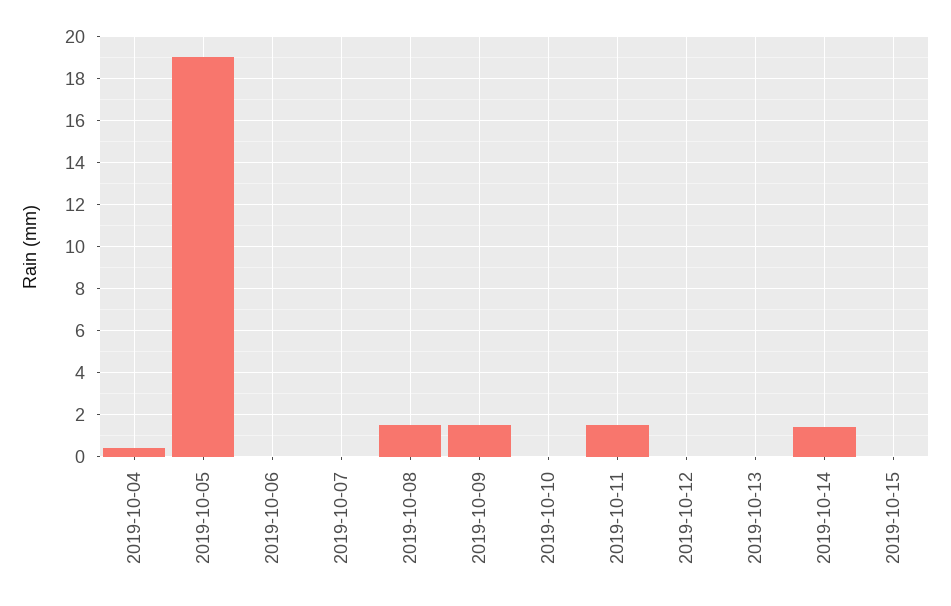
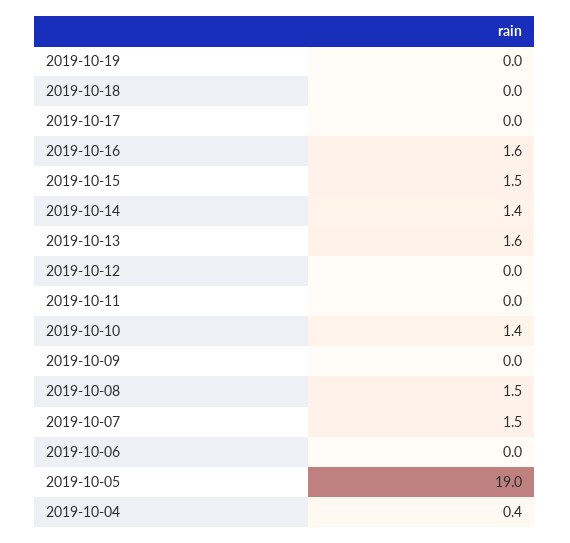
2019-10-07: 0 -> 1.5
2019-10-09: 1.5 -> 0
2019-10-10: 0 -> 1.4
2019-10-11: 1.5 -> 0
2019-10-13: 0 -> 1.6
2019-10-15: 0 -> 1.5
2019-10-19: none -> 0
2019-10-18: none -> 0
2019-10-17: none -> 0
2019-10-16: none -> 1.6

